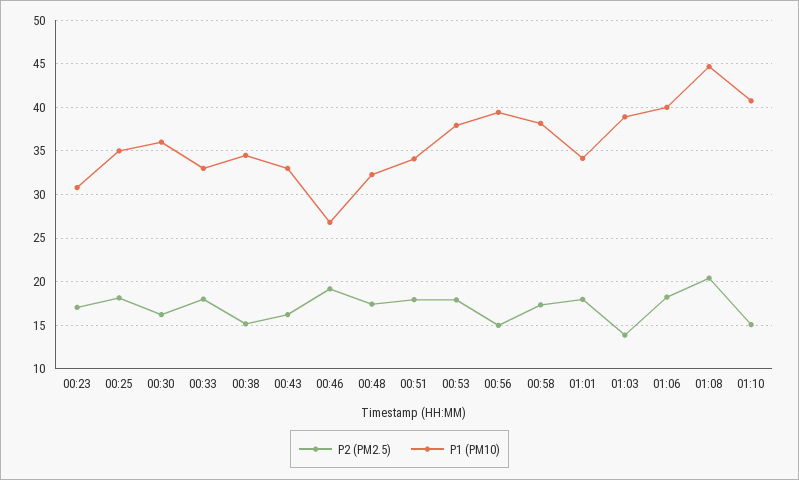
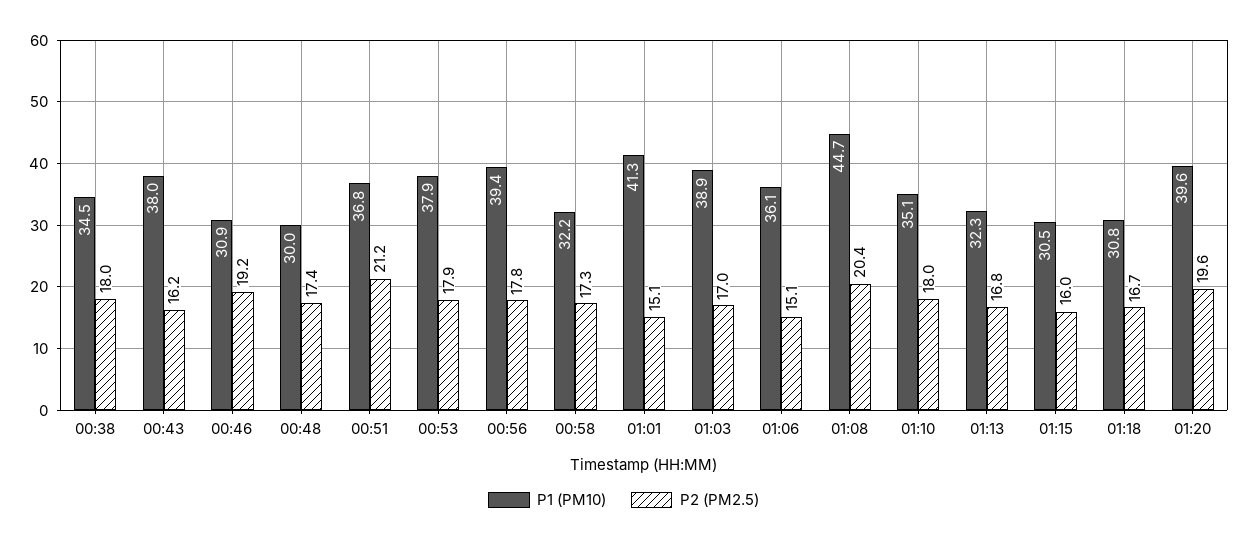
P2 (PM2.5), 00:23: 17 -> none
P1 (PM10), 00:23: 31 -> none
P2 (PM2.5), 00:25: 18 -> none
P1 (PM10), 00:25: 35 -> none
P2 (PM2.5), 00:30: 16 -> none
P1 (PM10), 00:30: 36 -> none
P2 (PM2.5), 00:33: 18 -> none
P1 (PM10), 00:33: 33 -> none
P2 (PM2.5), 00:38: 15 -> 18
P1 (PM10), 00:43: 33 -> 38
P1 (PM10), 00:46: 27 -> 30.9
P1 (PM10), 00:48: 32 -> 30
P2 (PM2.5), 00:51: 18 -> 21.2
P1 (PM10), 00:51: 34 -> 36.8
P2 (PM2.5), 00:56: 15 -> 17.8
P1 (PM10), 00:58: 38 -> 32.2
P2 (PM2.5), 01:01: 18 -> 15.1
P1 (PM10), 01:01: 34 -> 41.3
P2 (PM2.5), 01:03: 14 -> 17
P2 (PM2.5), 01:06: 18 -> 15.1
P1 (PM10), 01:06: 40 -> 36.1
P2 (PM2.5), 01:10: 15 -> 18
P1 (PM10), 01:10: 41 -> 35.1
P1 (PM10), 01:13: none -> 32.3
P2 (PM2.5), 01:13: none -> 16.8
P1 (PM10), 01:15: none -> 30.5
P2 (PM2.5), 01:15: none -> 16
P1 (PM10), 01:18: none -> 30.8
P2 (PM2.5), 01:18: none -> 16.7
P1 (PM10), 01:20: none -> 39.6
P2 (PM2.5), 01:20: none -> 19.6

